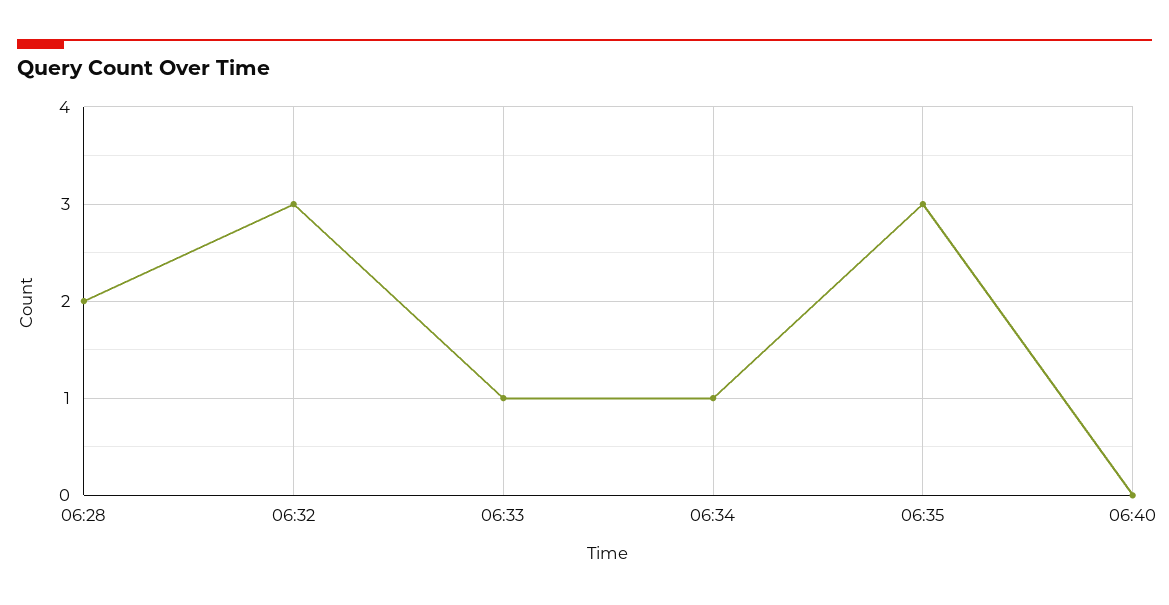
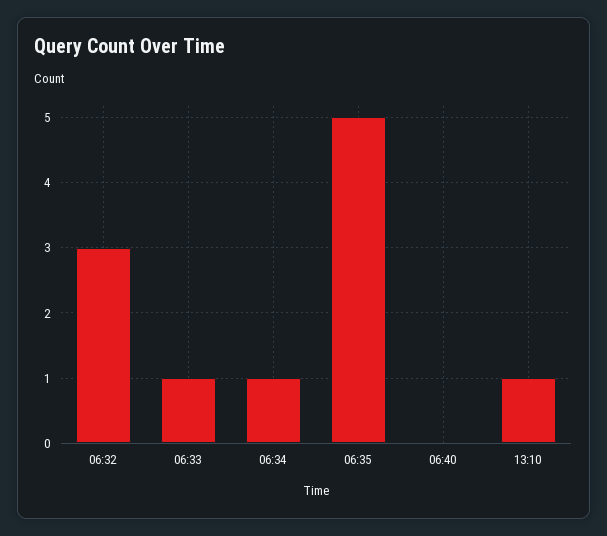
06:28: 2 -> none
06:35: 3 -> 5
13:10: none -> 1

